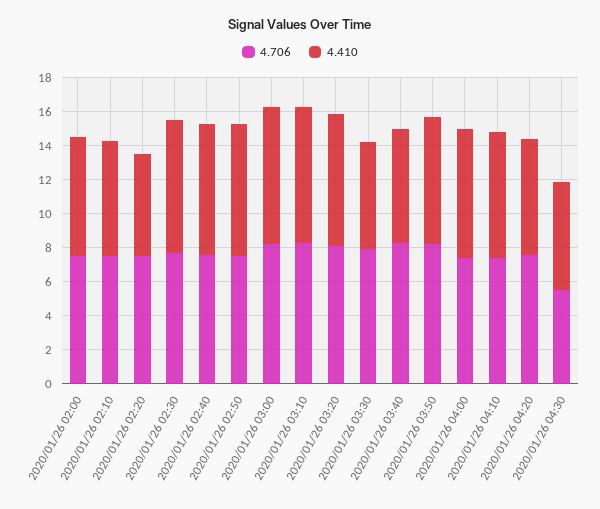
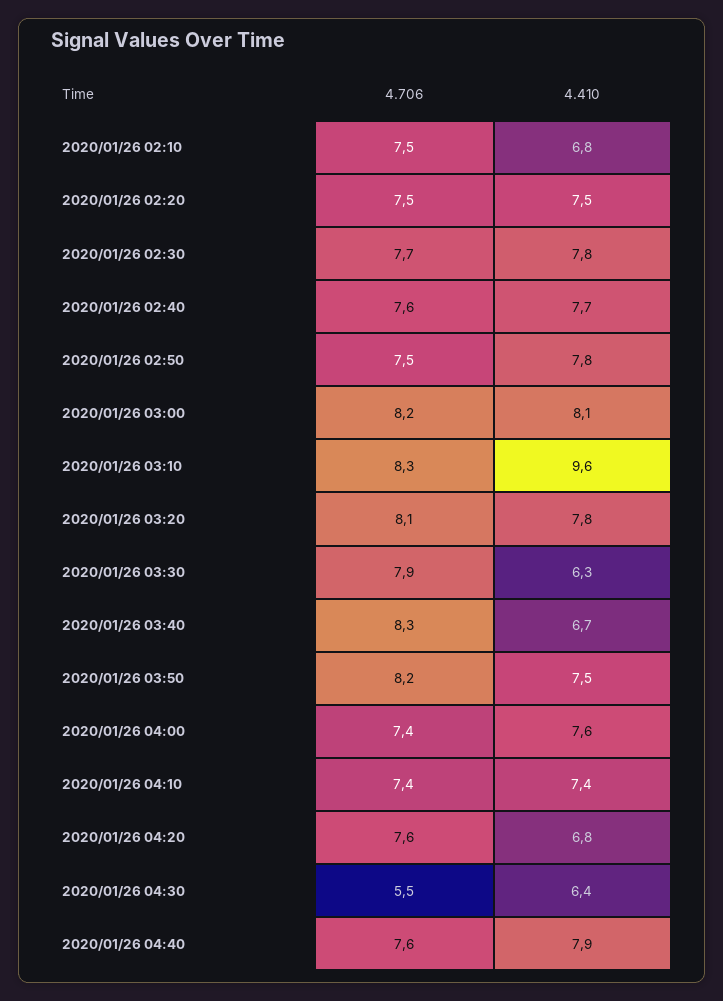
4.706, 2020/01/26 02:00: 7.5 -> none
4.410, 2020/01/26 02:00: 7 -> none
4.410, 2020/01/26 02:20: 6 -> 7.5
4.410, 2020/01/26 03:10: 8 -> 9.6
4.706, 2020/01/26 04:40: none -> 7.6
4.410, 2020/01/26 04:40: none -> 7.9

